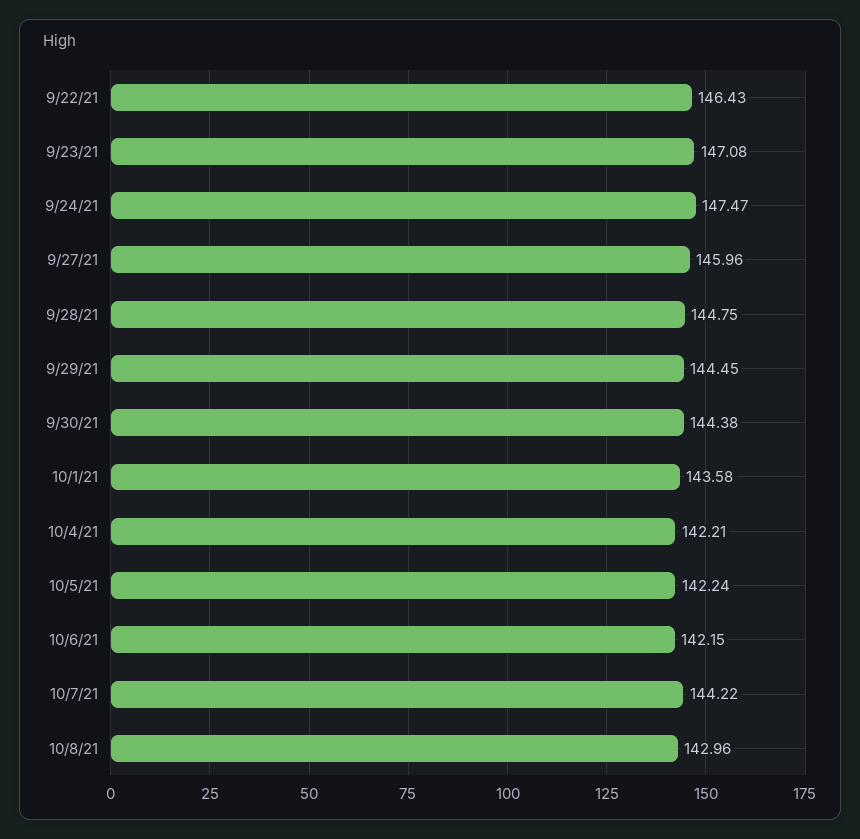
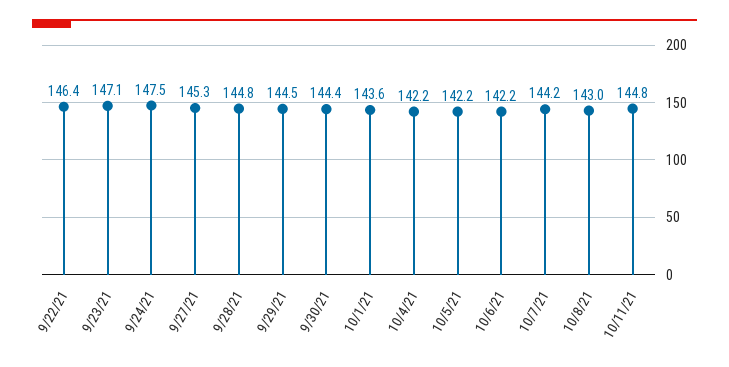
9/27/21: 145.96 -> 145.3
10/11/21: none -> 144.8

